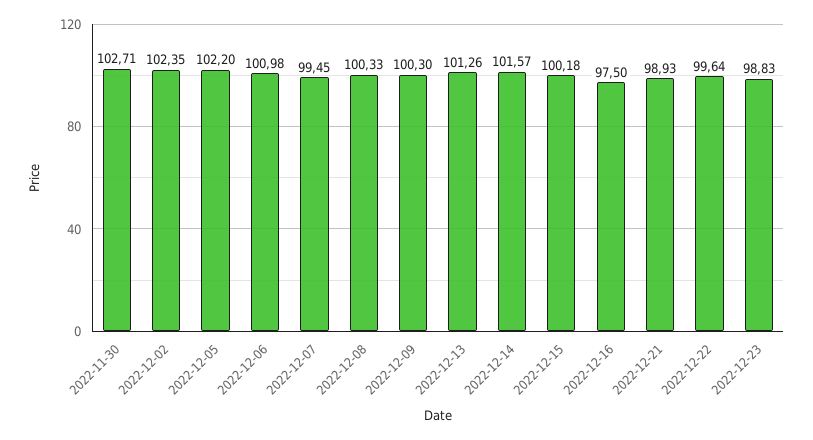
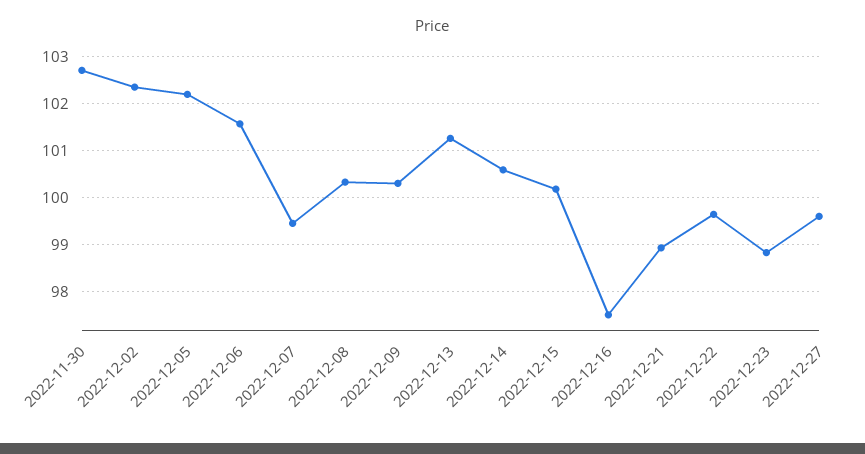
2022-12-06: 100.98 -> 101.6
2022-12-14: 101.57 -> 100.6
2022-12-27: none -> 99.6

